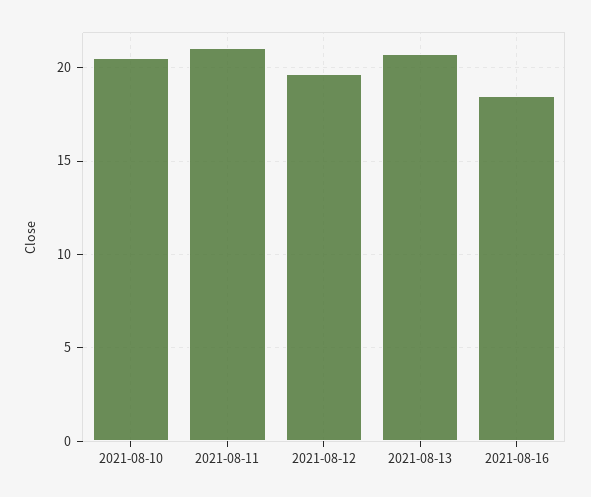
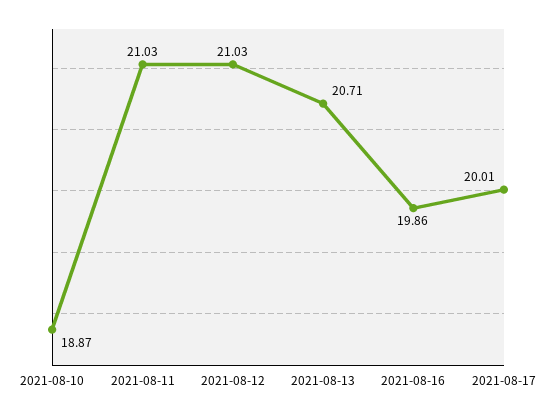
2021-08-10: 20.5 -> 18.87
2021-08-12: 19.5 -> 21.03
2021-08-16: 18.5 -> 19.86
2021-08-17: none -> 20.01

